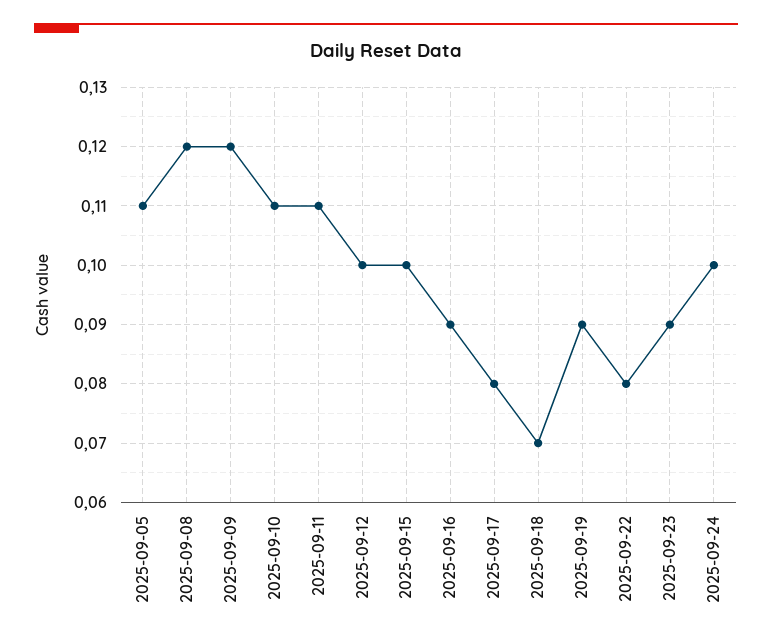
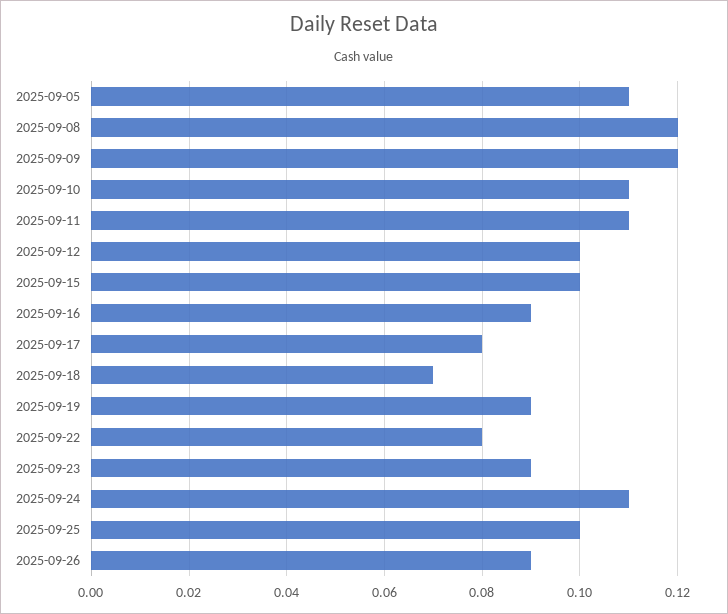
2025-09-24: 0.1 -> 0.11
2025-09-25: none -> 0.1
2025-09-26: none -> 0.09

